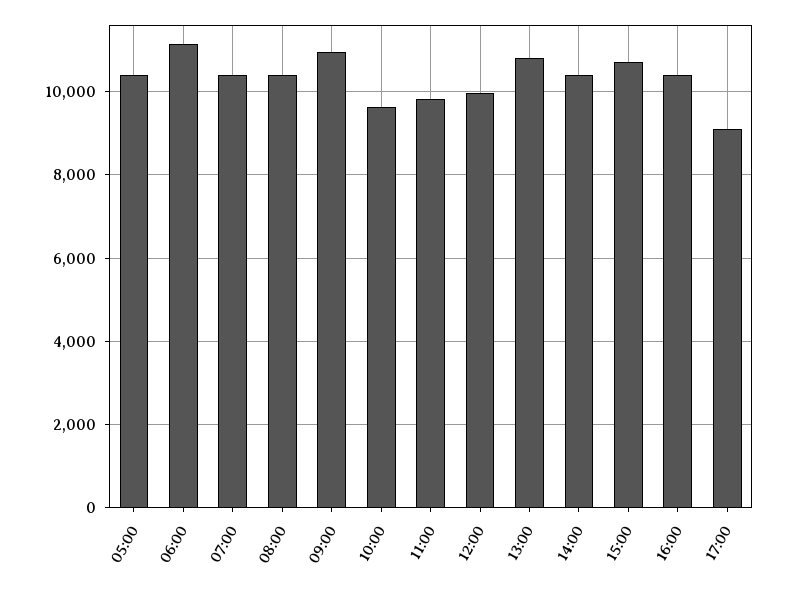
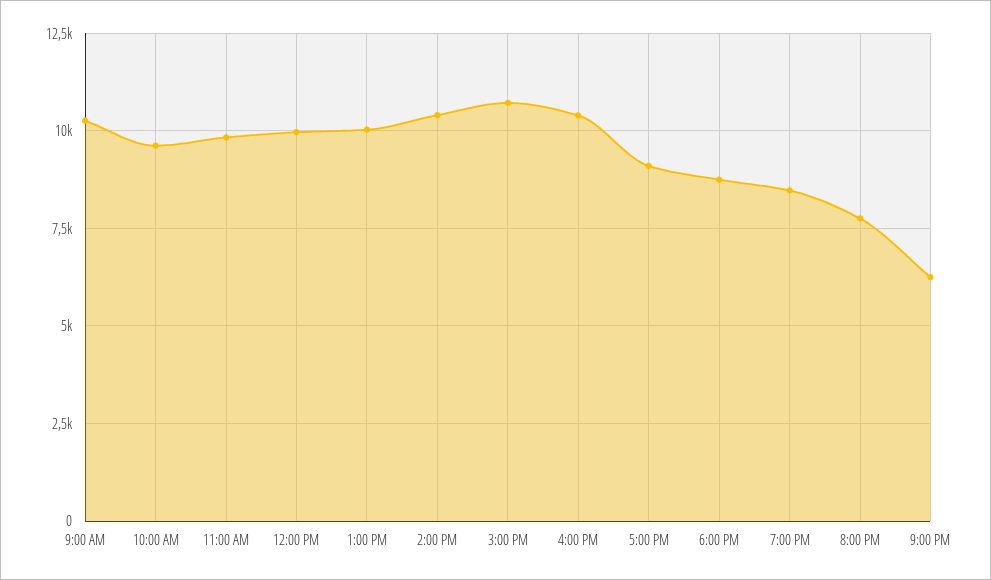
05:00: 10400 -> none
06:00: 11200 -> none
07:00: 10400 -> none
08:00: 10400 -> none
09:00: 11000 -> 10250
13:00: 10800 -> 10000
6:00 PM: none -> 8750
7:00 PM: none -> 8500
8:00 PM: none -> 7750
9:00 PM: none -> 6250

